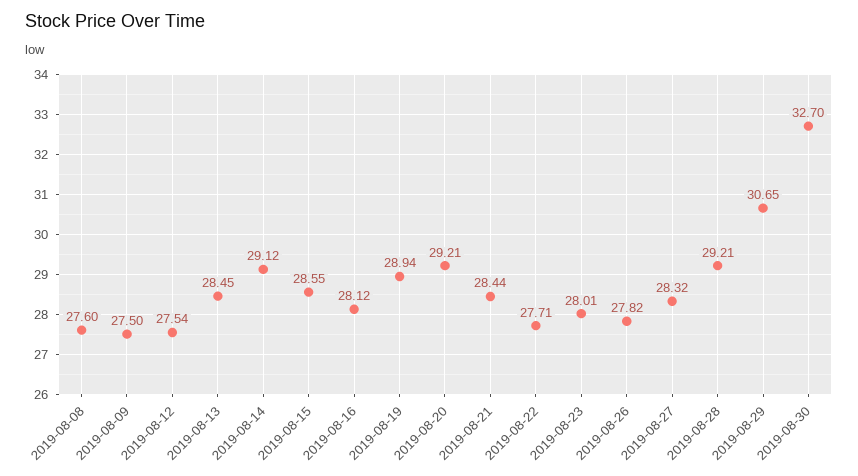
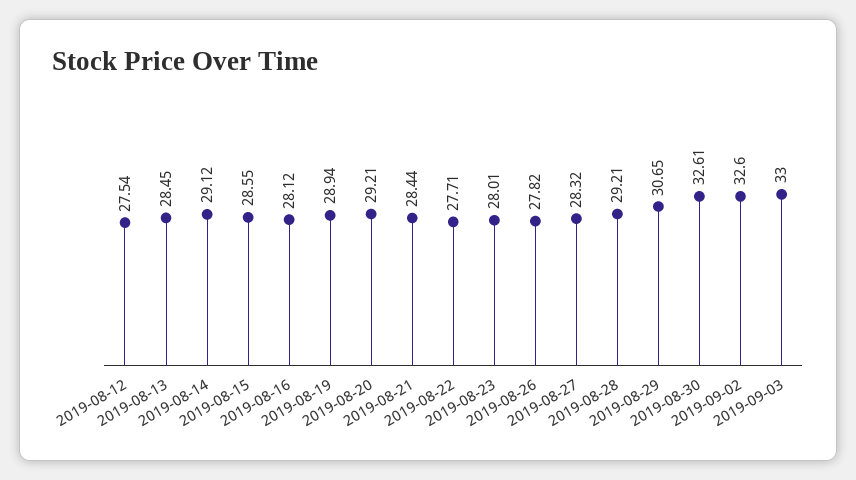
2019-08-08: 27.6 -> none
2019-08-09: 27.5 -> none
2019-08-30: 32.7 -> 32.61
2019-09-02: none -> 32.6
2019-09-03: none -> 33

